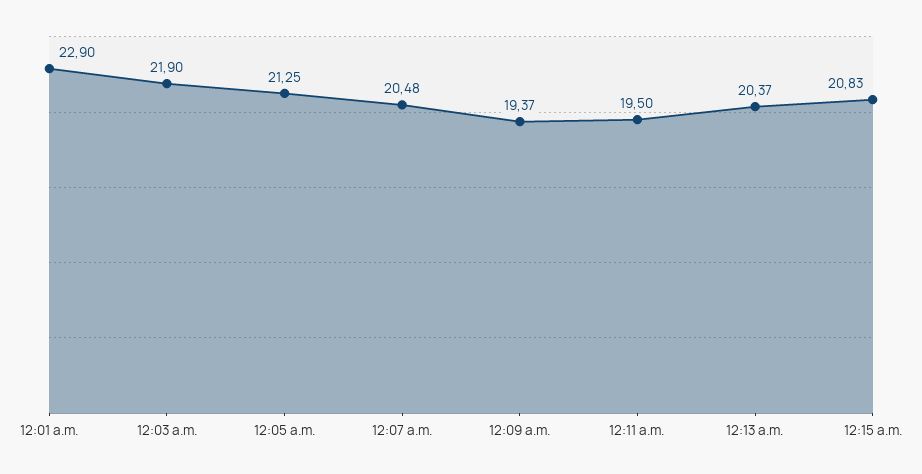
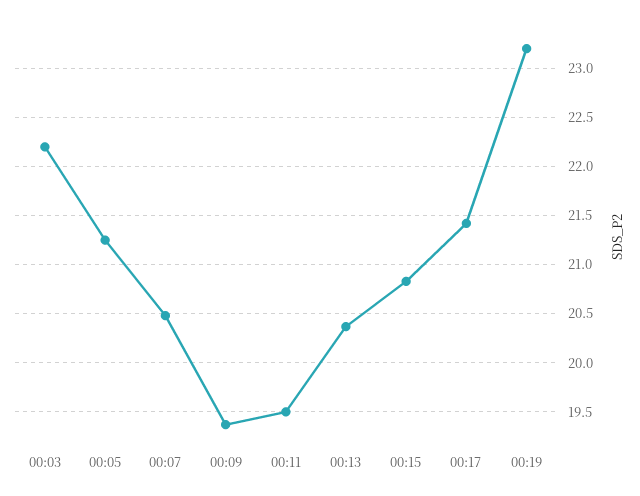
12:01 a.m.: 22.9 -> none
12:03 a.m.: 21.9 -> 22.2
00:17: none -> 21.4
00:19: none -> 23.2

